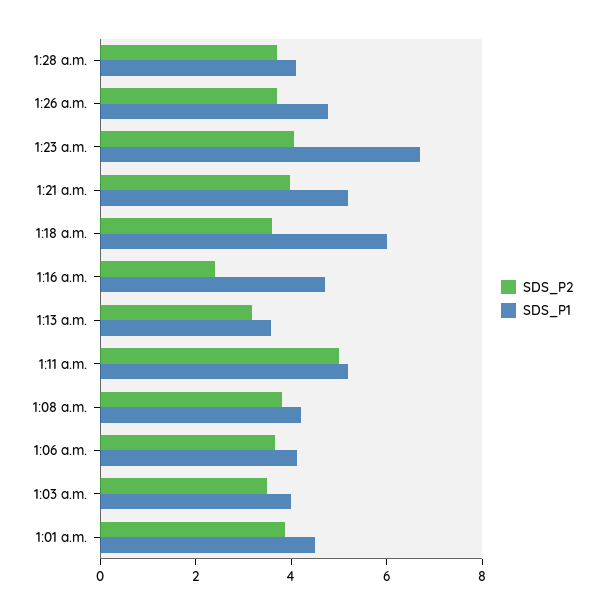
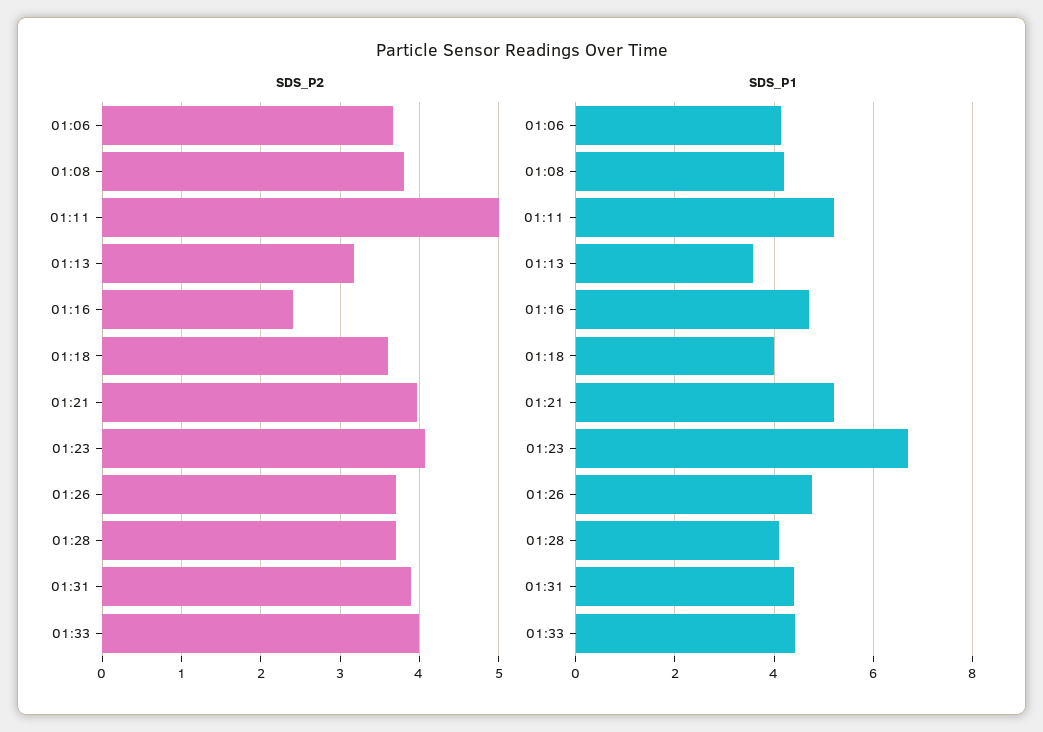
SDS_P1, 1:18 a.m.: 6 -> 4
SDS_P2, 1:03 a.m.: 3.5 -> none
SDS_P1, 1:03 a.m.: 4 -> none
SDS_P2, 1:01 a.m.: 4 -> none
SDS_P1, 1:01 a.m.: 4.5 -> none
SDS_P2, 01:31: none -> 3.9
SDS_P2, 01:33: none -> 4
SDS_P1, 01:31: none -> 4.4
SDS_P1, 01:33: none -> 4.4

